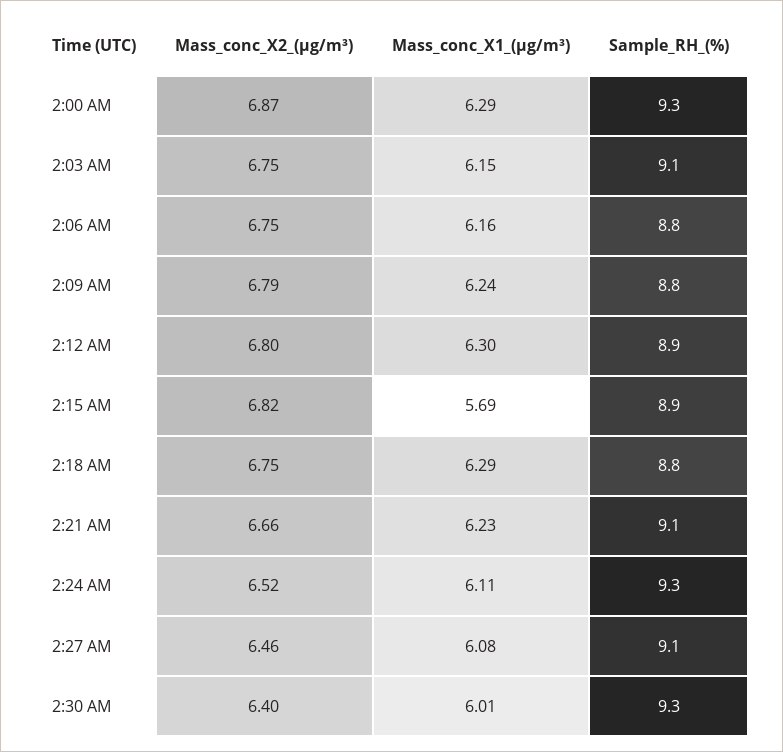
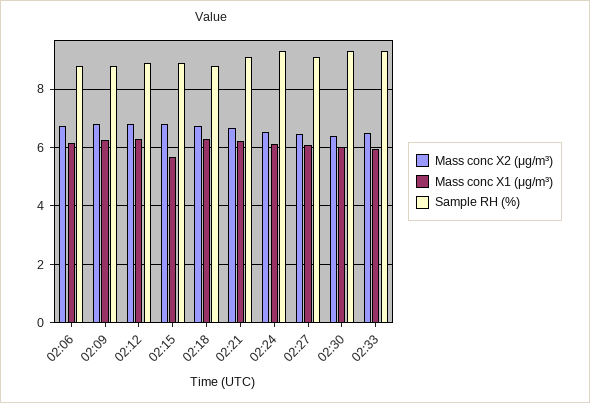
Mass_conc_X2_(μg/m³), 2:00 AM: 6.87 -> none
Mass_conc_X1_(μg/m³), 2:00 AM: 6.29 -> none
Sample_RH_(%), 2:00 AM: 9.3 -> none
Mass_conc_X2_(μg/m³), 2:03 AM: 6.75 -> none
Mass_conc_X1_(μg/m³), 2:03 AM: 6.15 -> none
Sample_RH_(%), 2:03 AM: 9.1 -> none
Mass_conc_X2_(μg/m³), 02:33: none -> 6.5
Mass_conc_X1_(μg/m³), 02:33: none -> 6
Sample_RH_(%), 02:33: none -> 9.25

